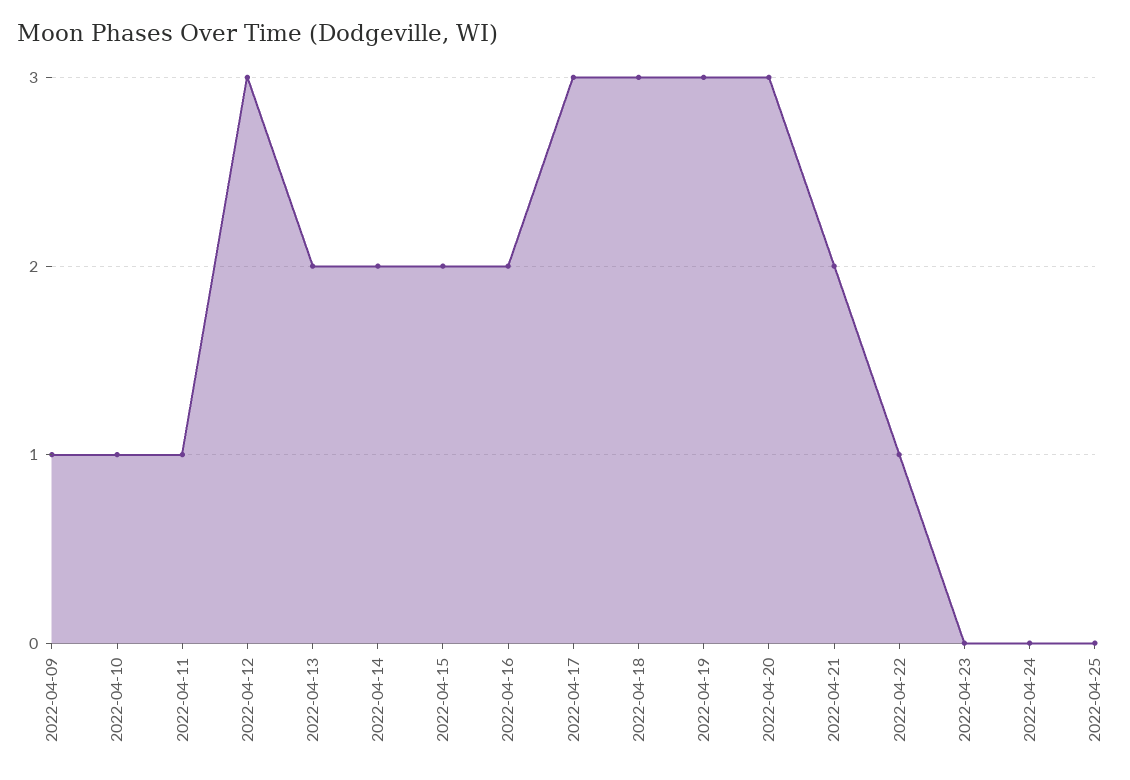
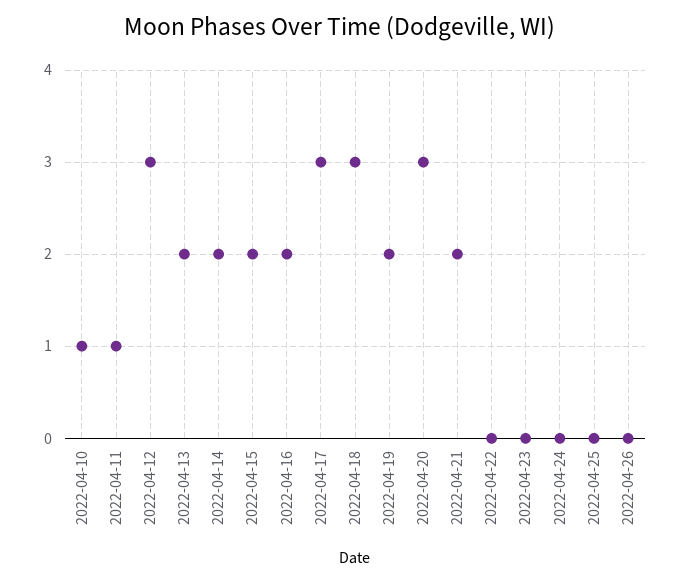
2022-04-09: 1 -> none
2022-04-19: 3 -> 2
2022-04-22: 1 -> 0
2022-04-26: none -> 0

